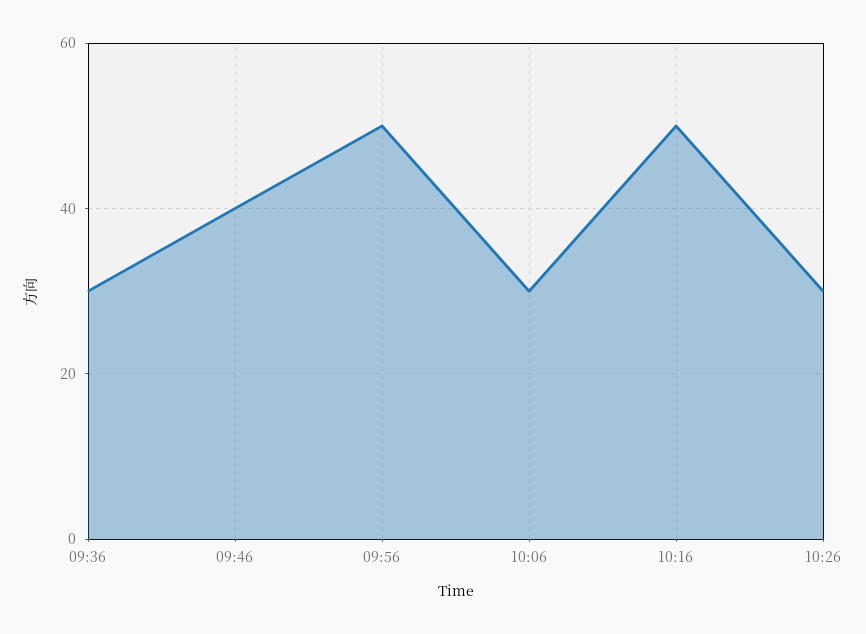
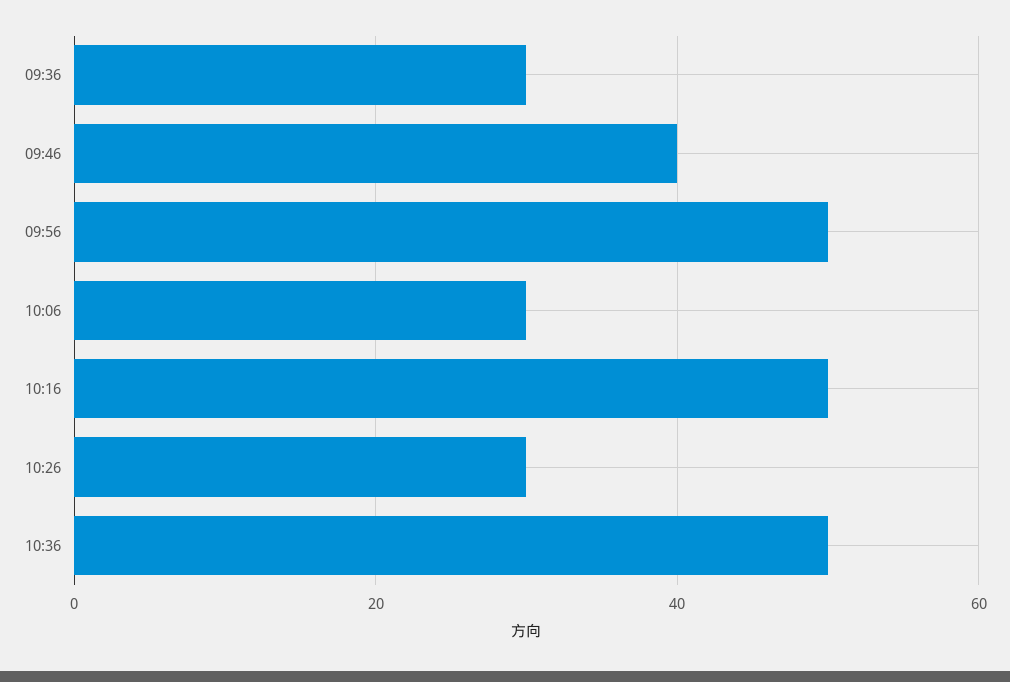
10:36: none -> 50

